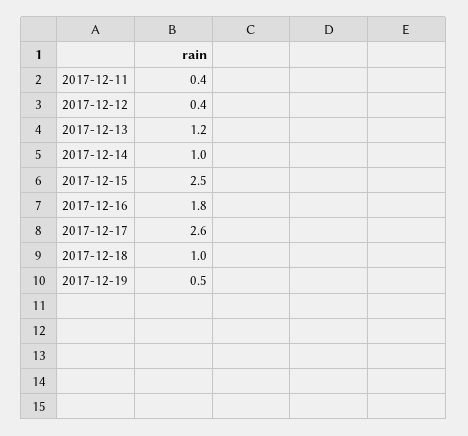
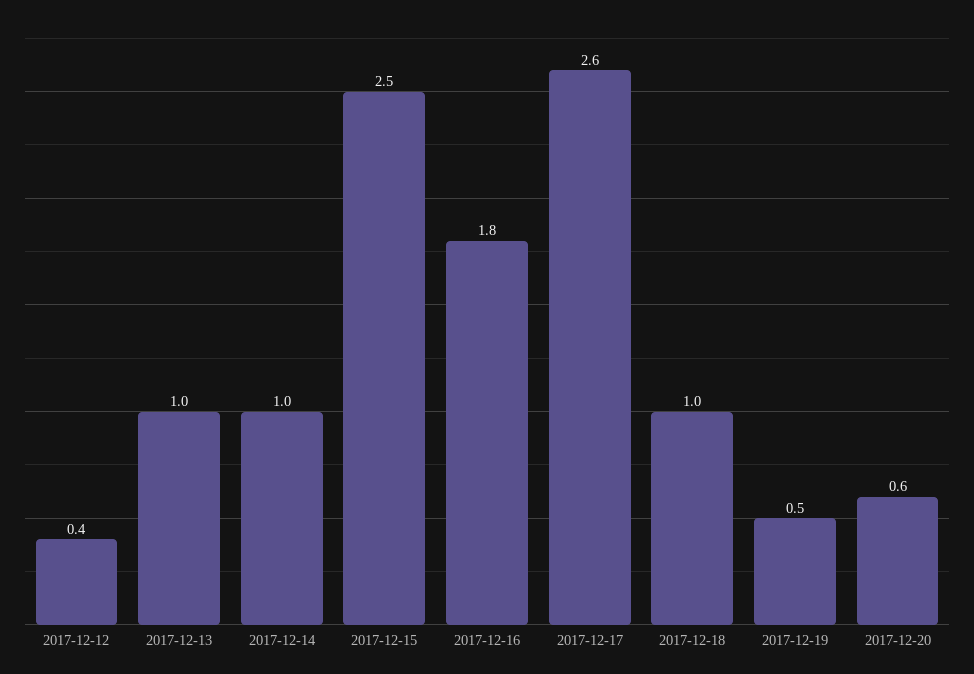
2017-12-11: 0.4 -> none
2017-12-13: 1.2 -> 1
2017-12-20: none -> 0.6

